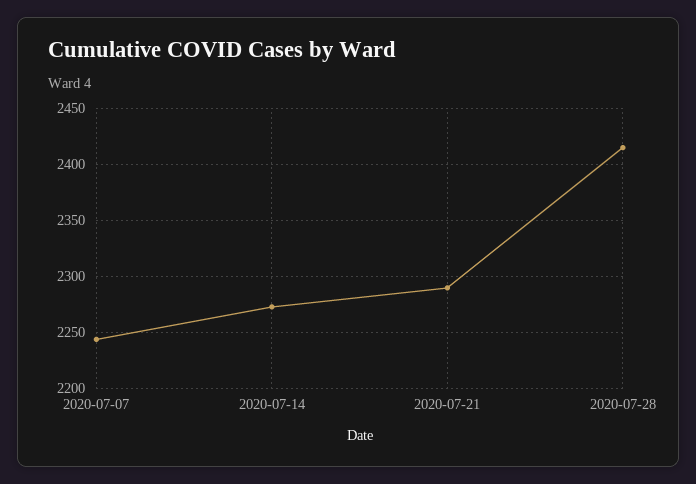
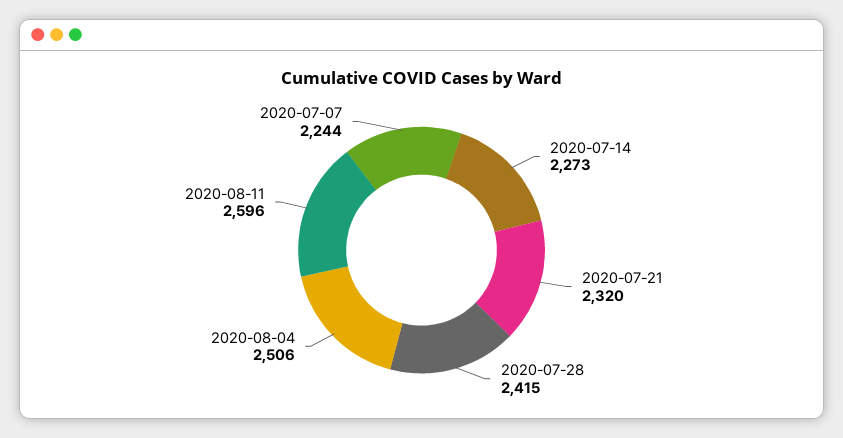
2020-07-21: 2290 -> 2320
2020-08-04: none -> 2506
2020-08-11: none -> 2596

